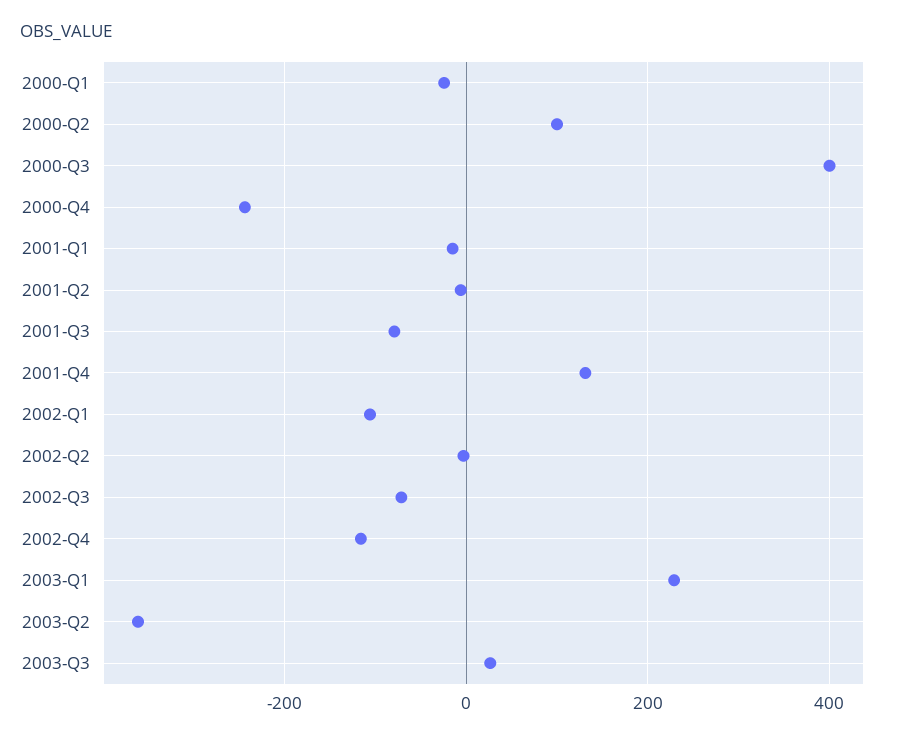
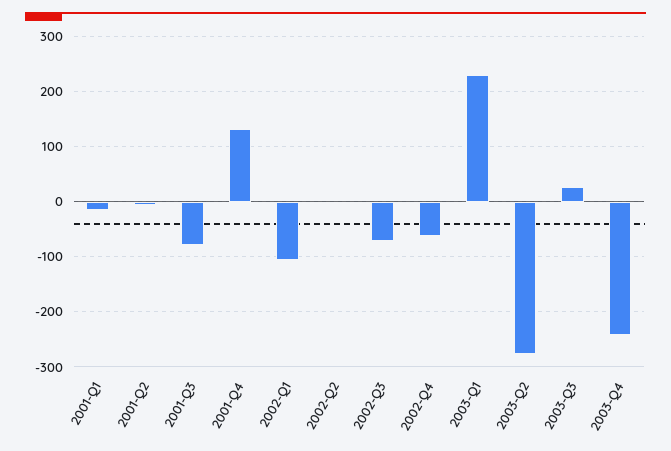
2000-Q1: -20 -> none
2000-Q2: 100 -> none
2000-Q3: 400 -> none
2000-Q4: -240 -> none
2002-Q4: -120 -> -60
2003-Q2: -360 -> -280
2003-Q4: none -> -240

